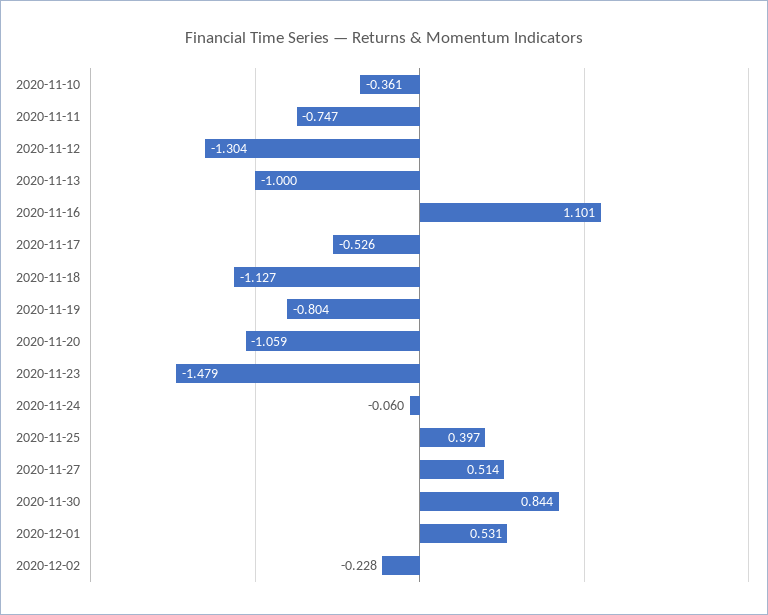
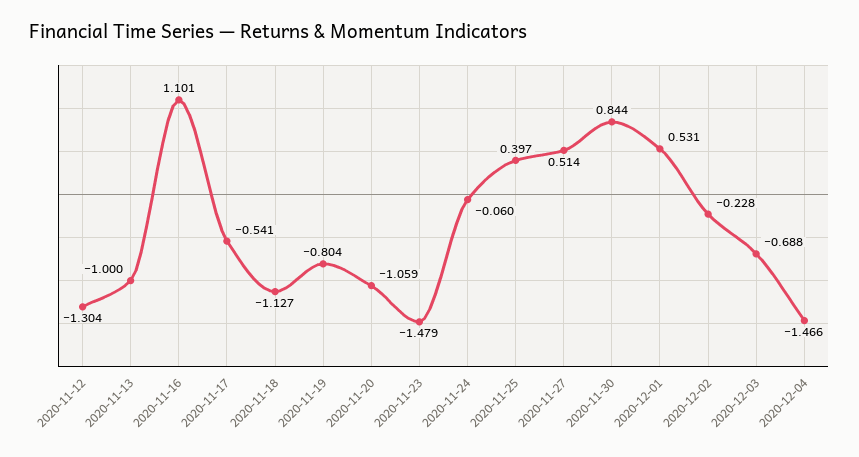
2020-11-10: -0.361 -> none
2020-11-11: -0.747 -> none
2020-11-17: -0.526 -> -0.541
2020-12-03: none -> -0.688
2020-12-04: none -> -1.466

